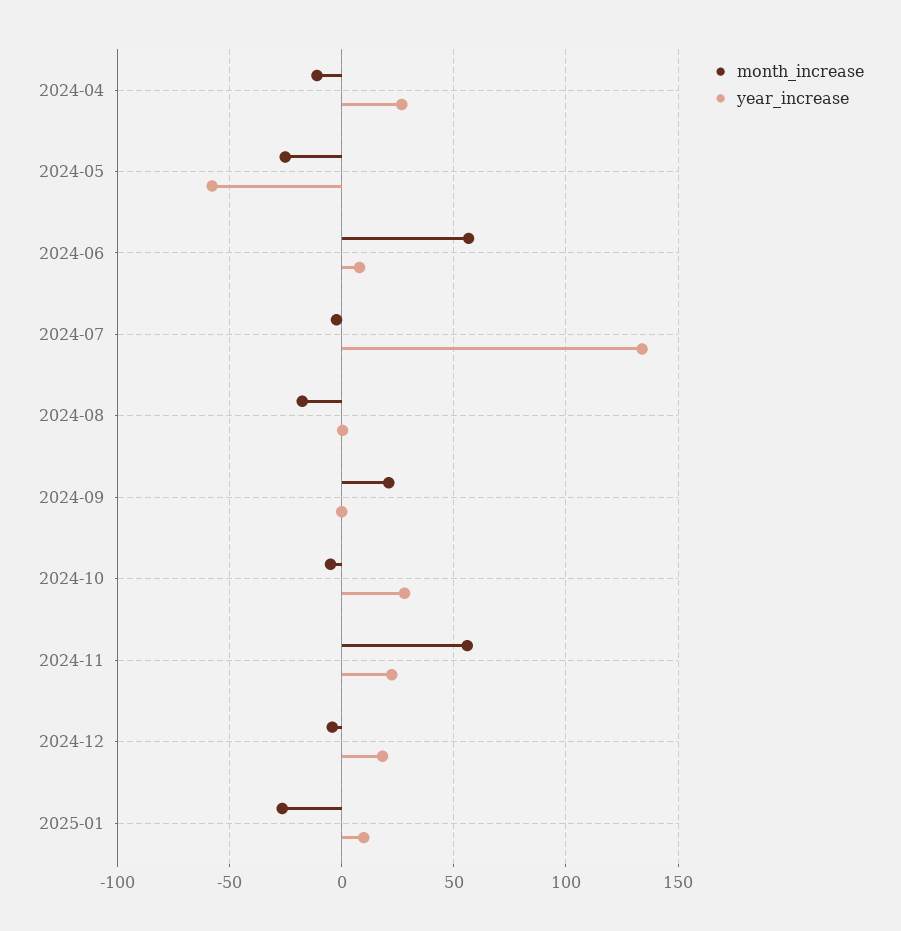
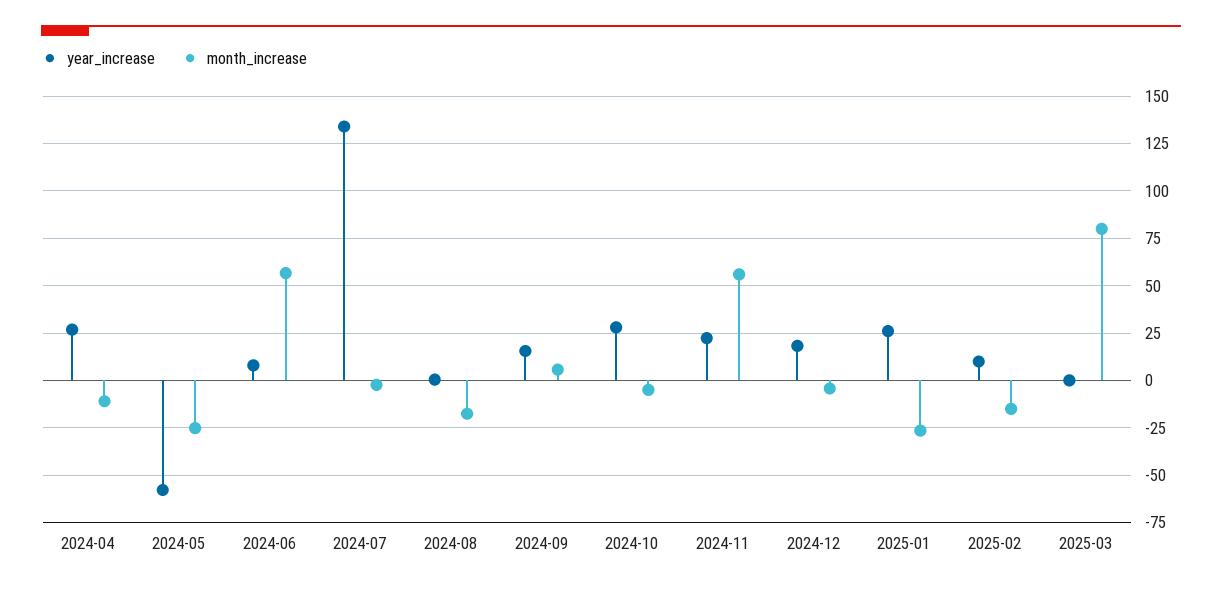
month_increase, 2024-09: 20 -> 5
year_increase, 2024-09: 0 -> 15
year_increase, 2025-01: 10 -> 25
year_increase, 2025-02: none -> 10
month_increase, 2025-02: none -> -15
year_increase, 2025-03: none -> 0
month_increase, 2025-03: none -> 80

